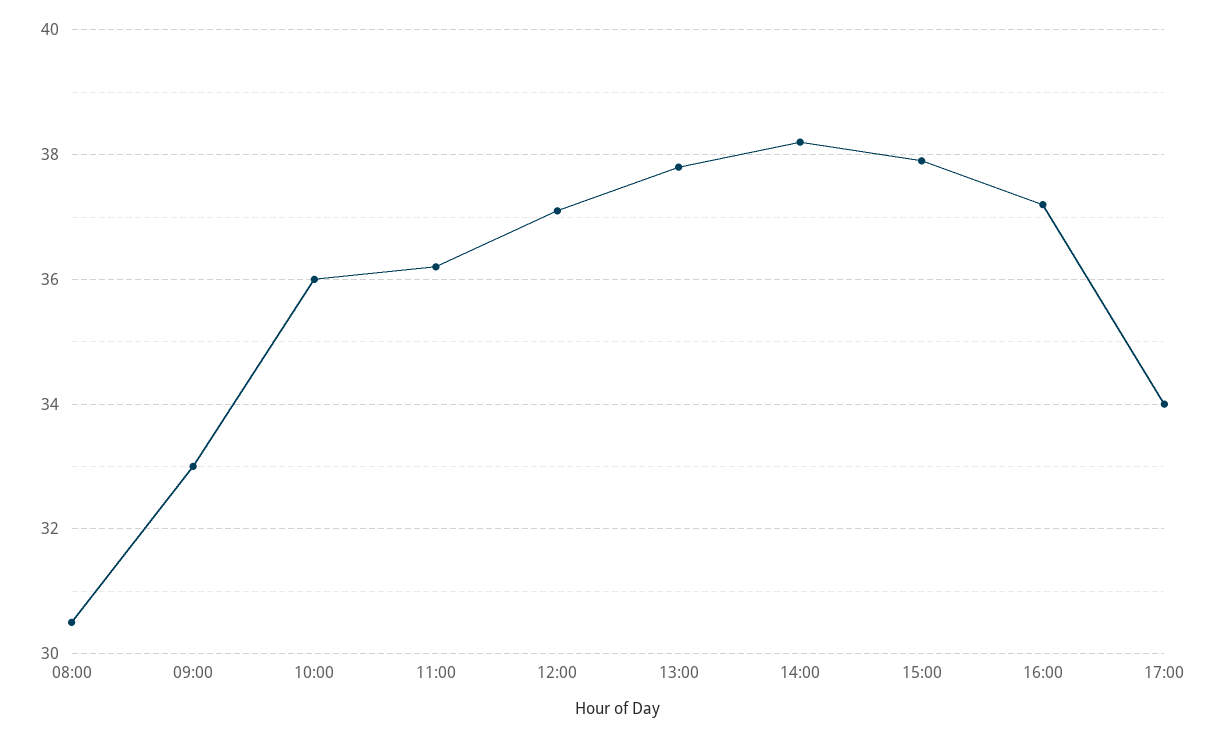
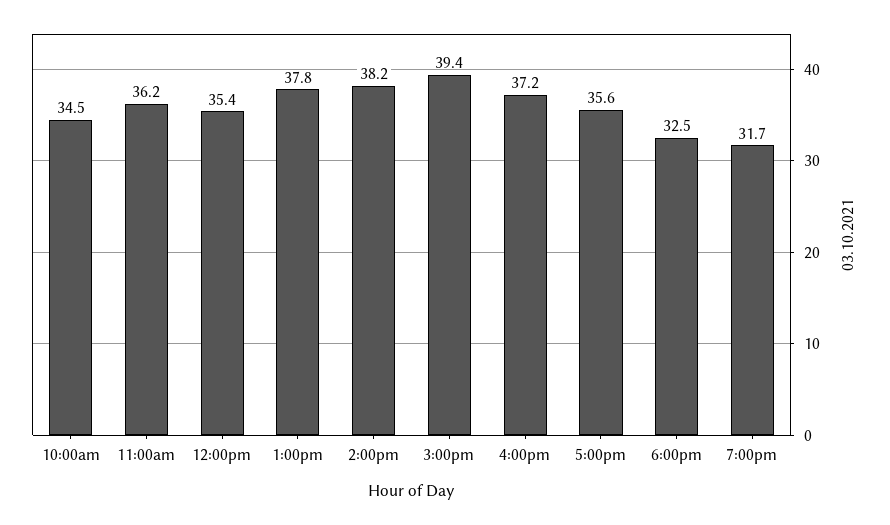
08:00: 30.5 -> none
09:00: 33 -> none
10:00: 36 -> 34.5
12:00: 37 -> 35.4
15:00: 38 -> 39.4
17:00: 34 -> 35.6
6:00pm: none -> 32.5
7:00pm: none -> 31.7

